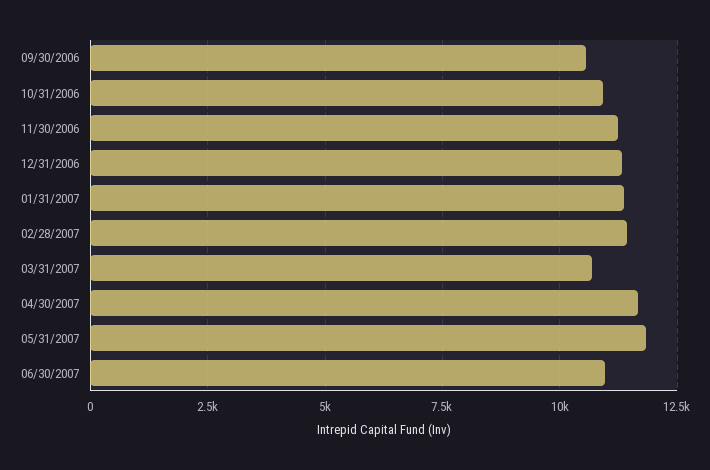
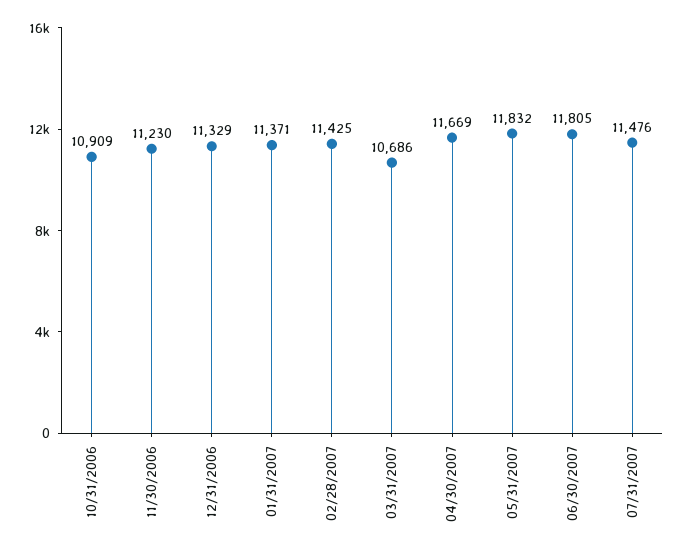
09/30/2006: 10500 -> none
06/30/2007: 11000 -> 11805
07/31/2007: none -> 11476

